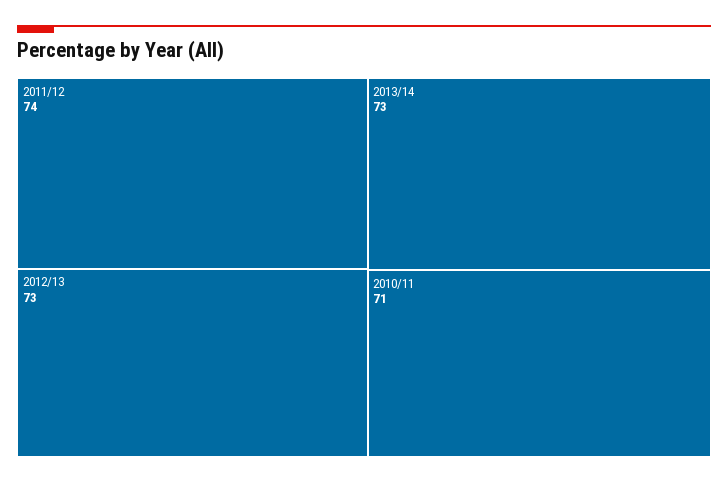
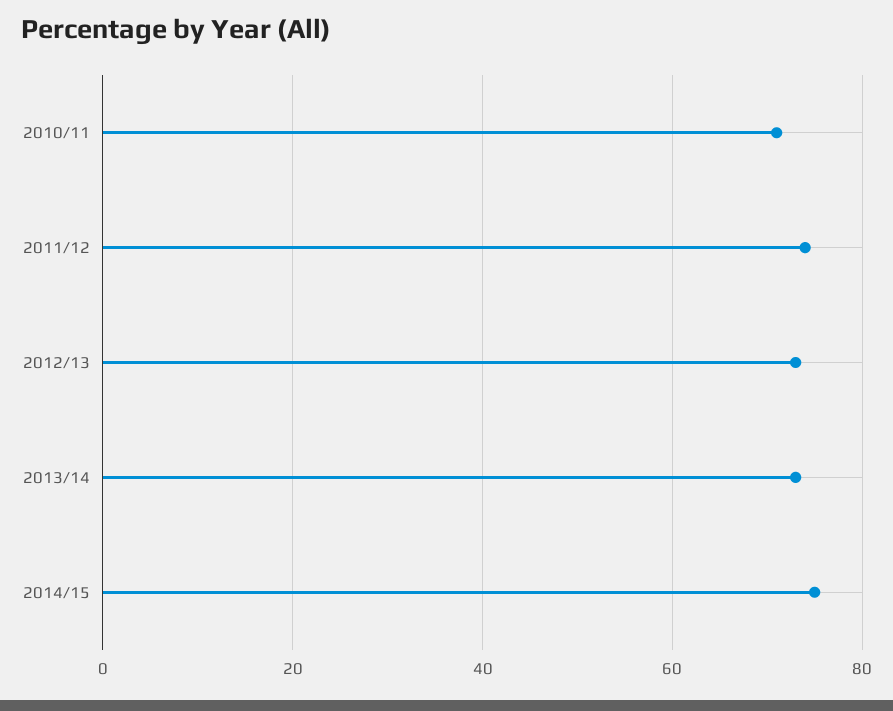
2014/15: none -> 75

